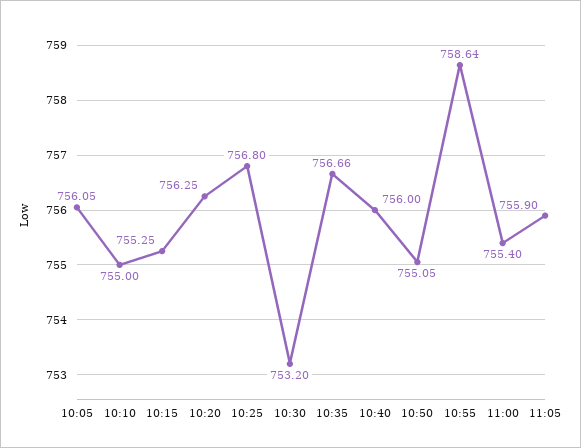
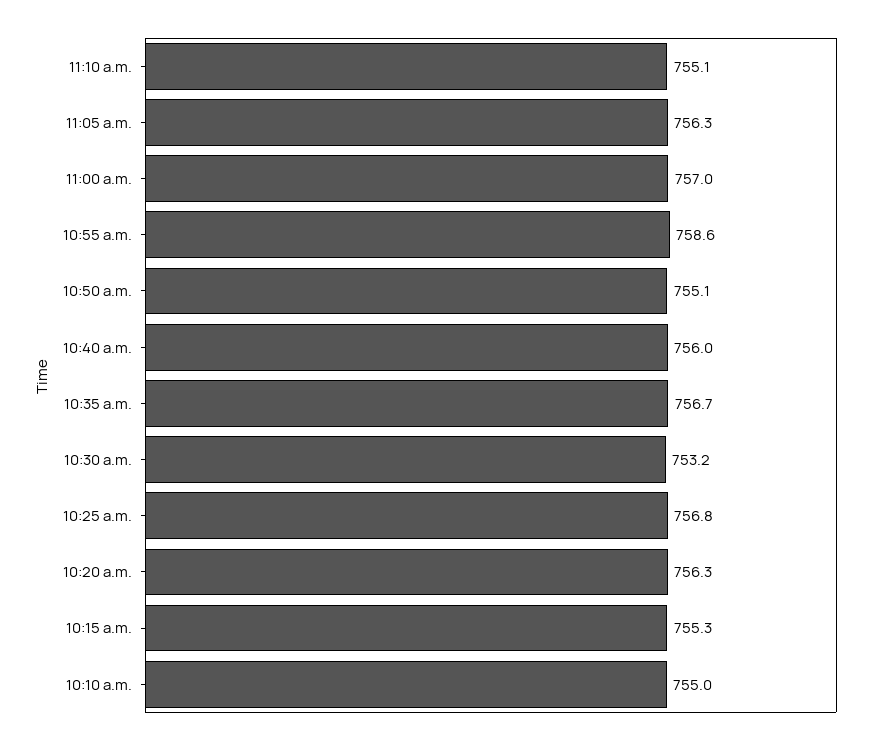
10:05: 756.05 -> none
11:00: 755.4 -> 757
11:05: 755.9 -> 756.3
11:10 a.m.: none -> 755.1

